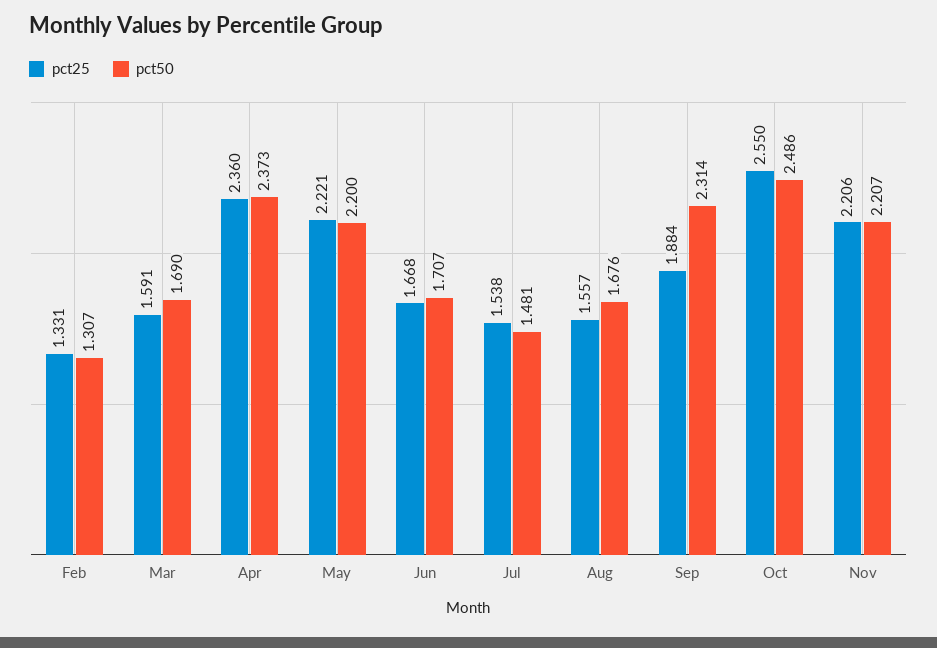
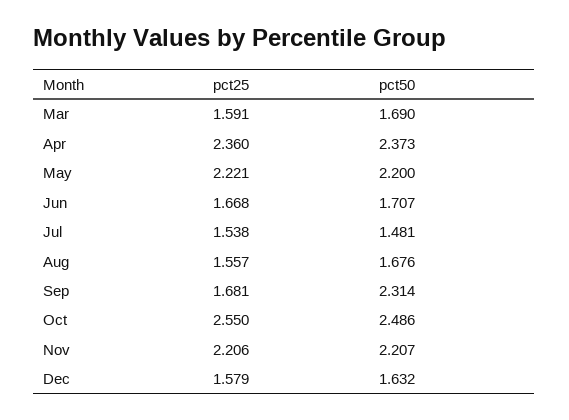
pct25, Feb: 1.331 -> none
pct50, Feb: 1.307 -> none
pct25, Sep: 1.884 -> 1.681
pct25, Dec: none -> 1.579
pct50, Dec: none -> 1.632

